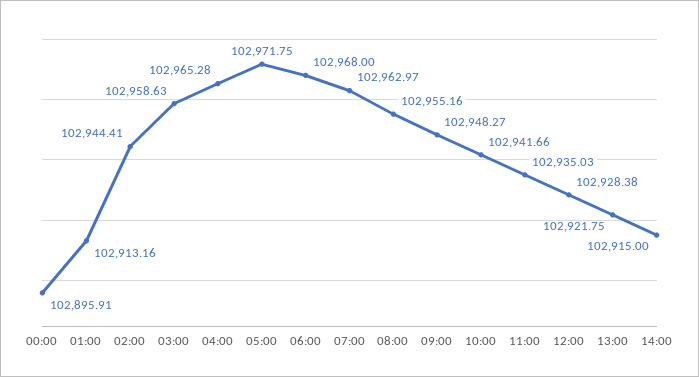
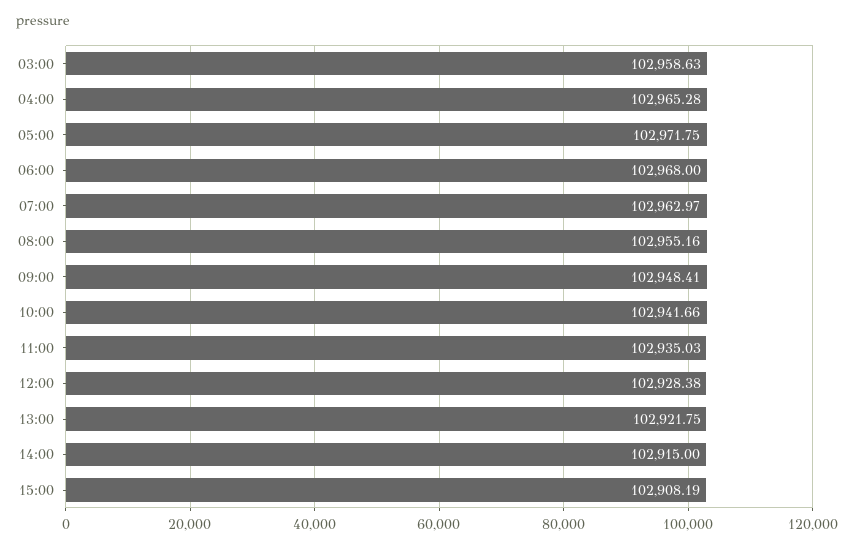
00:00: 102895.91 -> none
01:00: 102913.16 -> none
02:00: 102944.41 -> none
09:00: 102948.27 -> 102948.41
15:00: none -> 102908.19

